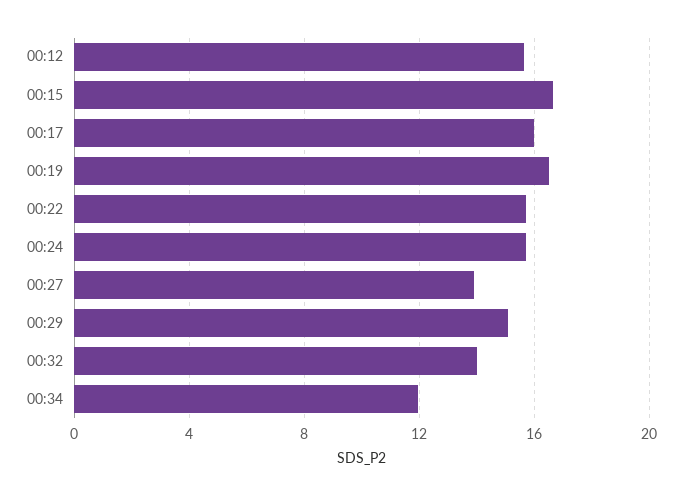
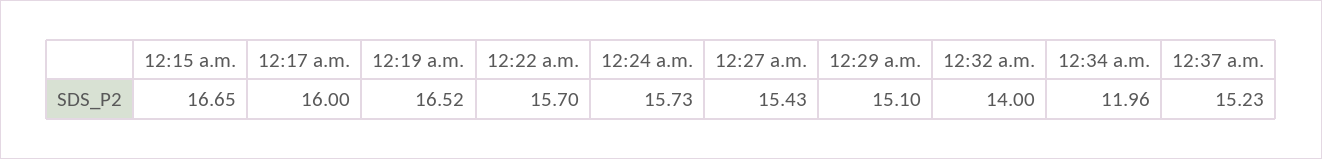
00:12: 15.5 -> none
00:27: 14 -> 15.43
12:37 a.m.: none -> 15.23

